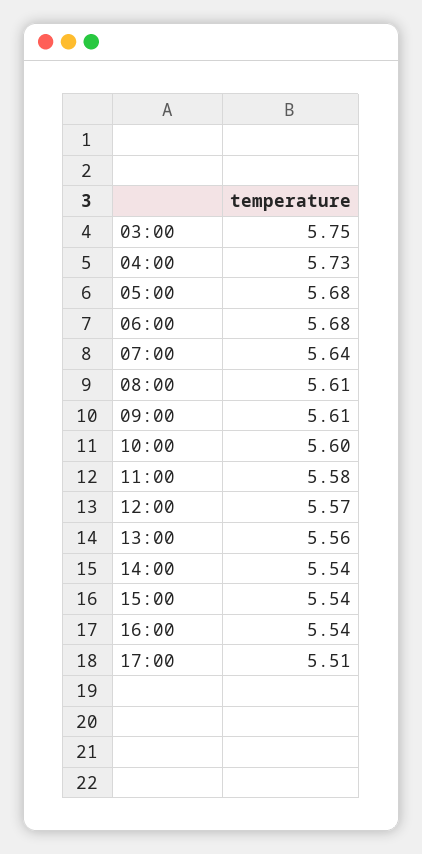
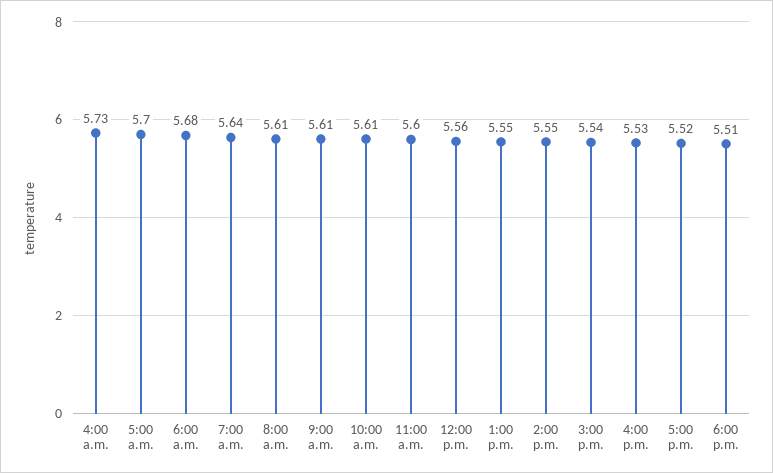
03:00: 5.75 -> none
05:00: 5.68 -> 5.7
10:00: 5.6 -> 5.61
11:00: 5.58 -> 5.6
12:00: 5.57 -> 5.56
13:00: 5.56 -> 5.55
14:00: 5.54 -> 5.55
16:00: 5.54 -> 5.53
17:00: 5.51 -> 5.52
6:00 p.m.: none -> 5.51

